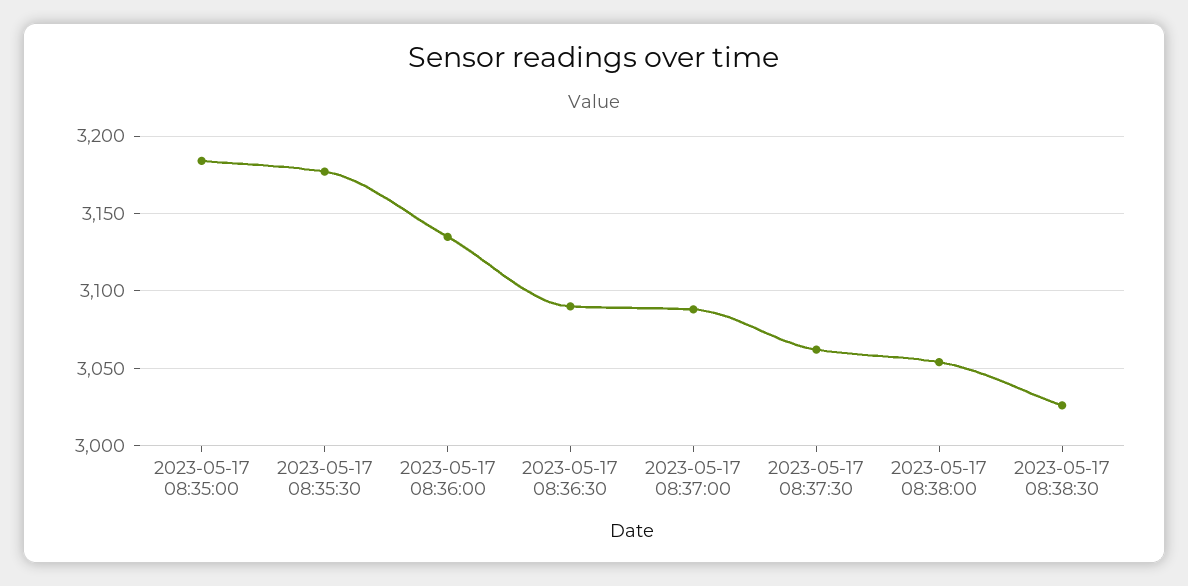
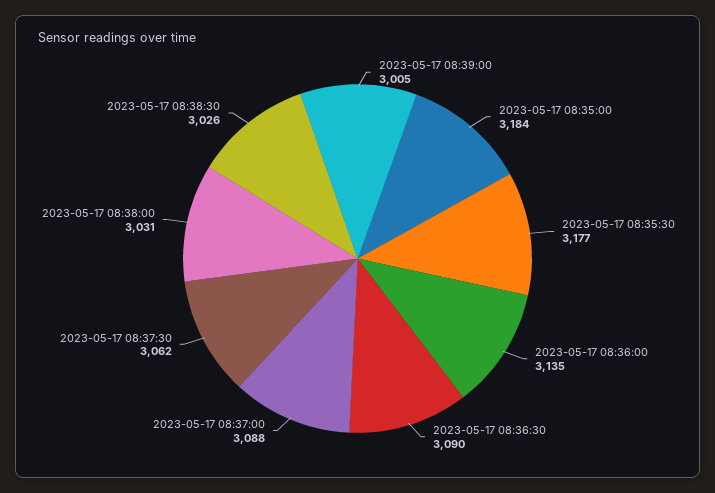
2023-05-17 08:38:00: 3055 -> 3031
2023-05-17 08:39:00: none -> 3005

